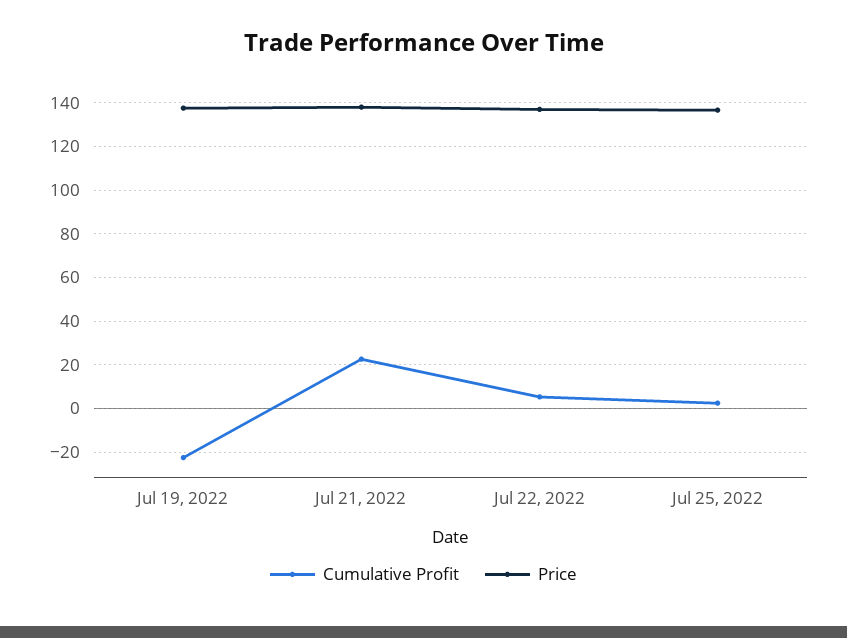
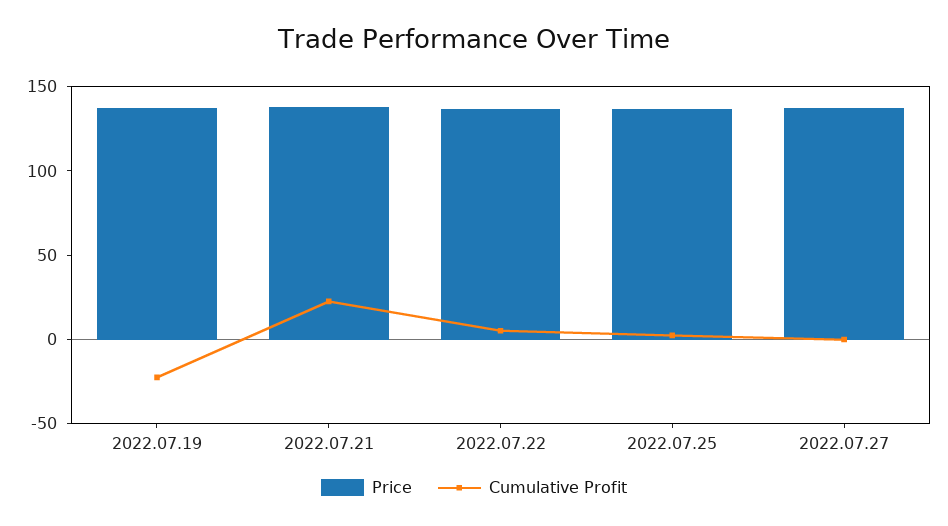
Price, 2022.07.27: none -> 140
Cumulative Profit, 2022.07.27: none -> 0

